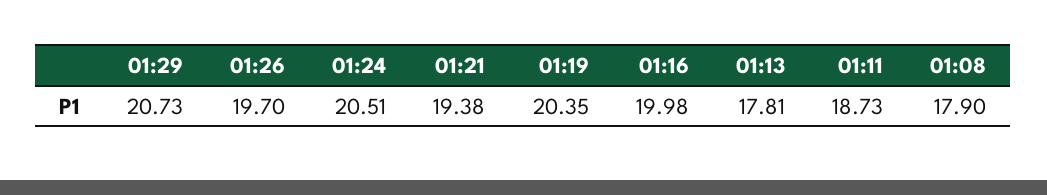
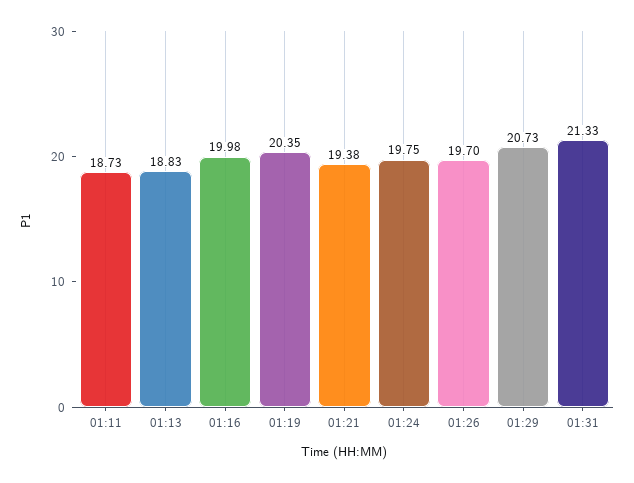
01:24: 20.51 -> 19.75
01:13: 17.81 -> 18.83
01:08: 17.9 -> none
01:31: none -> 21.33

